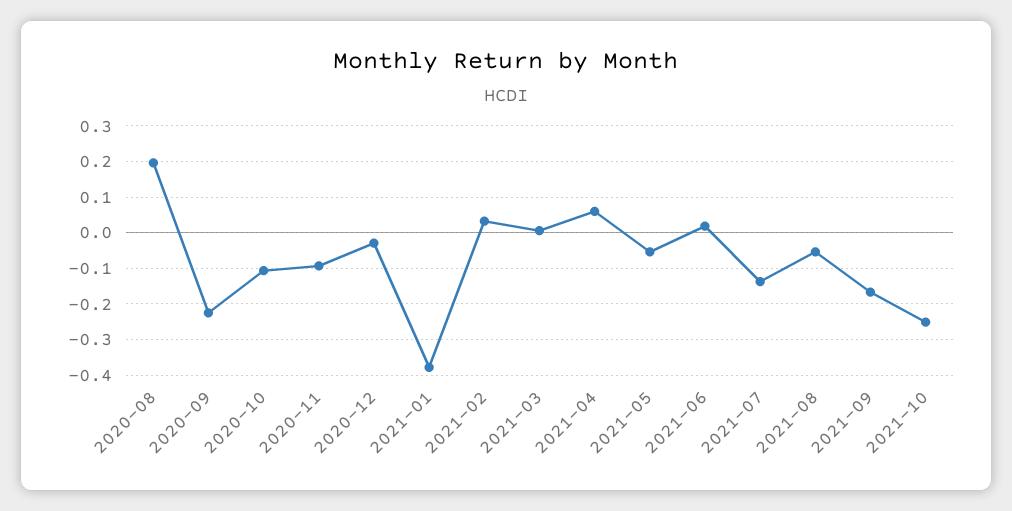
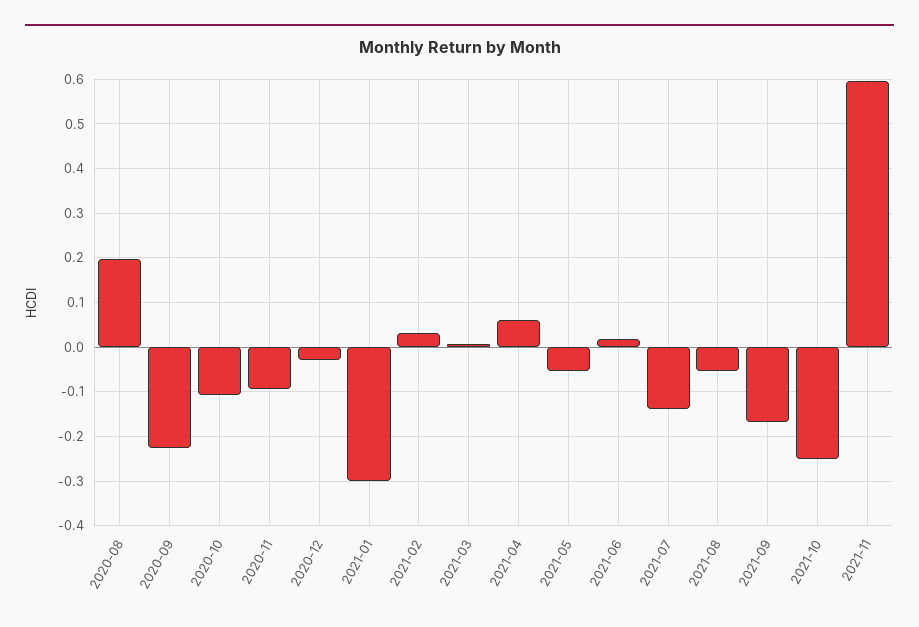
2021-01: -0.38 -> -0.3
2021-11: none -> 0.6

